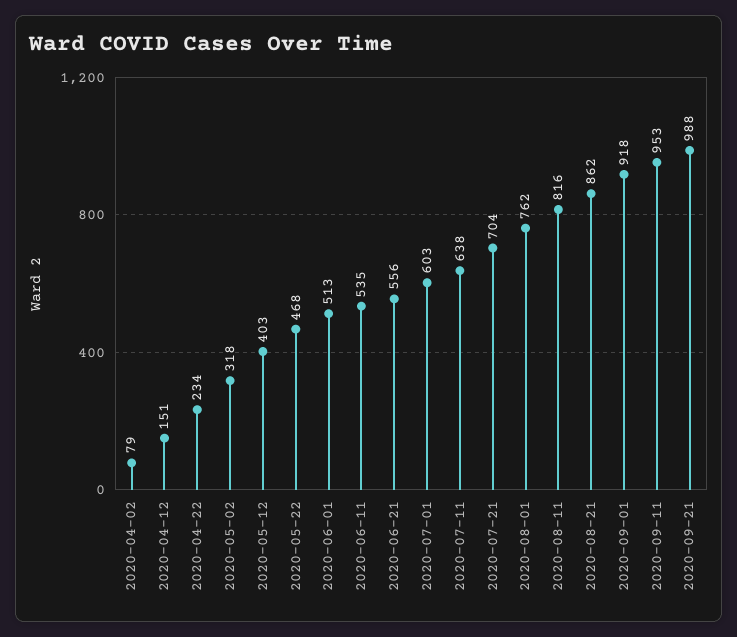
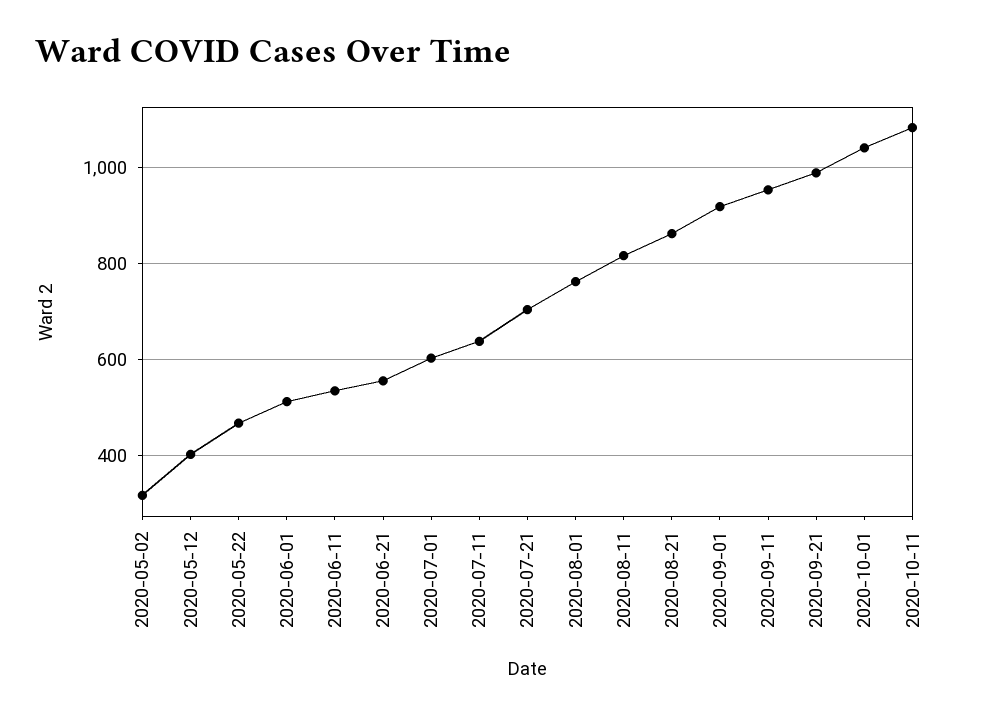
2020-04-02: 79 -> none
2020-04-12: 151 -> none
2020-04-22: 234 -> none
2020-10-01: none -> 1040
2020-10-11: none -> 1080

